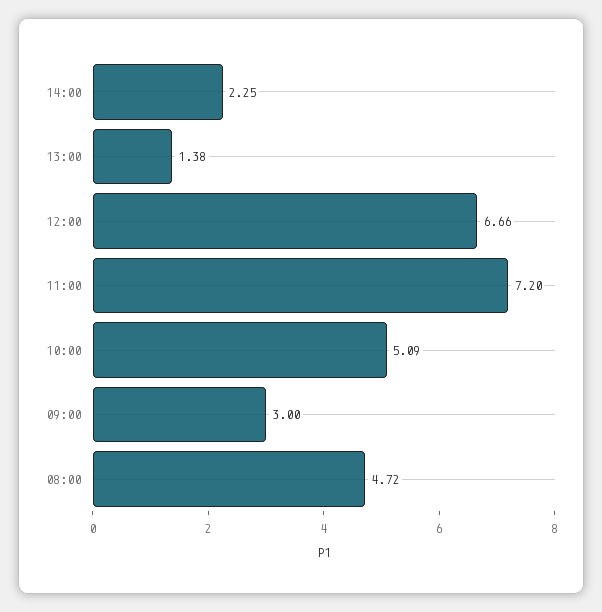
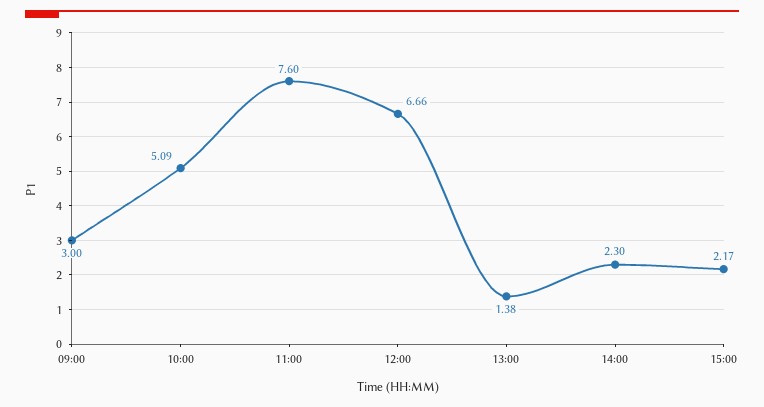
14:00: 2.25 -> 2.3
11:00: 7.2 -> 7.6
08:00: 4.72 -> none
15:00: none -> 2.17

